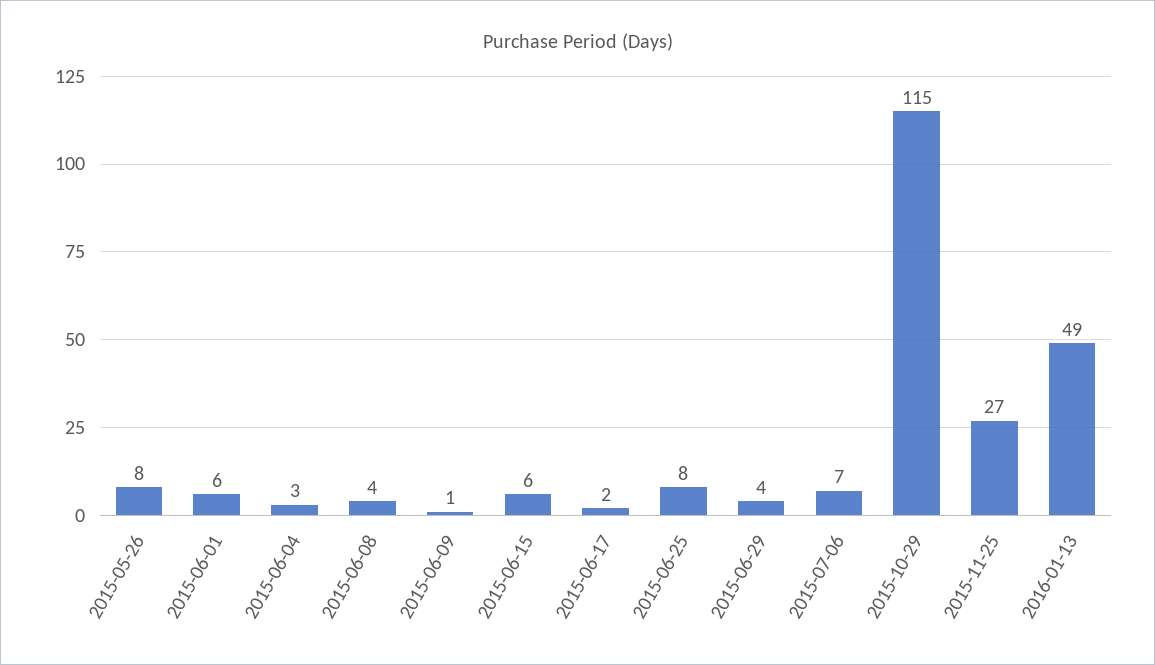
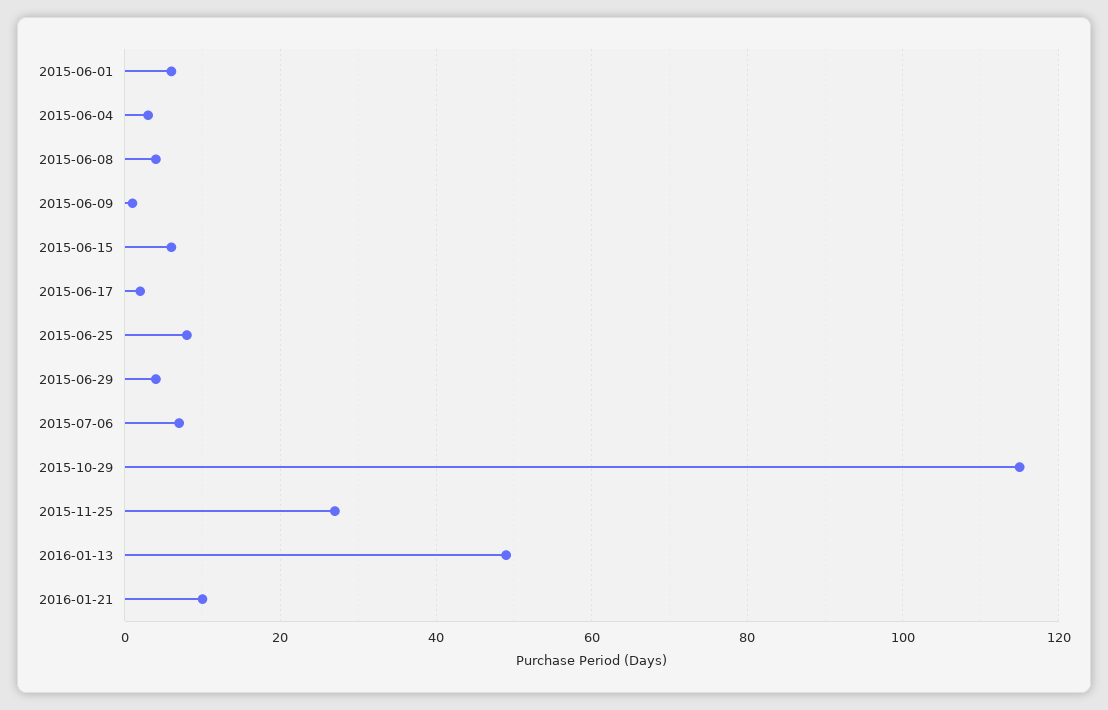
2015-05-26: 8 -> none
2016-01-21: none -> 10

